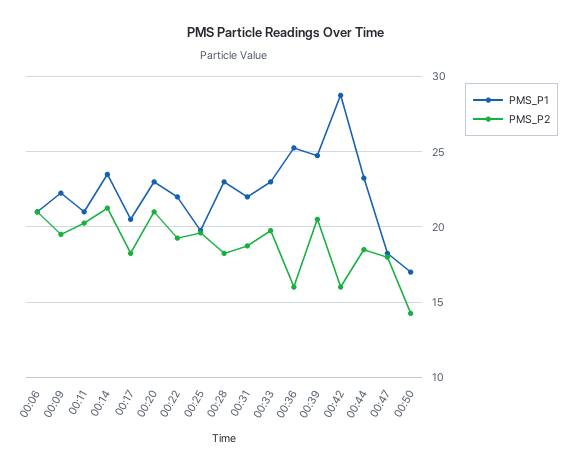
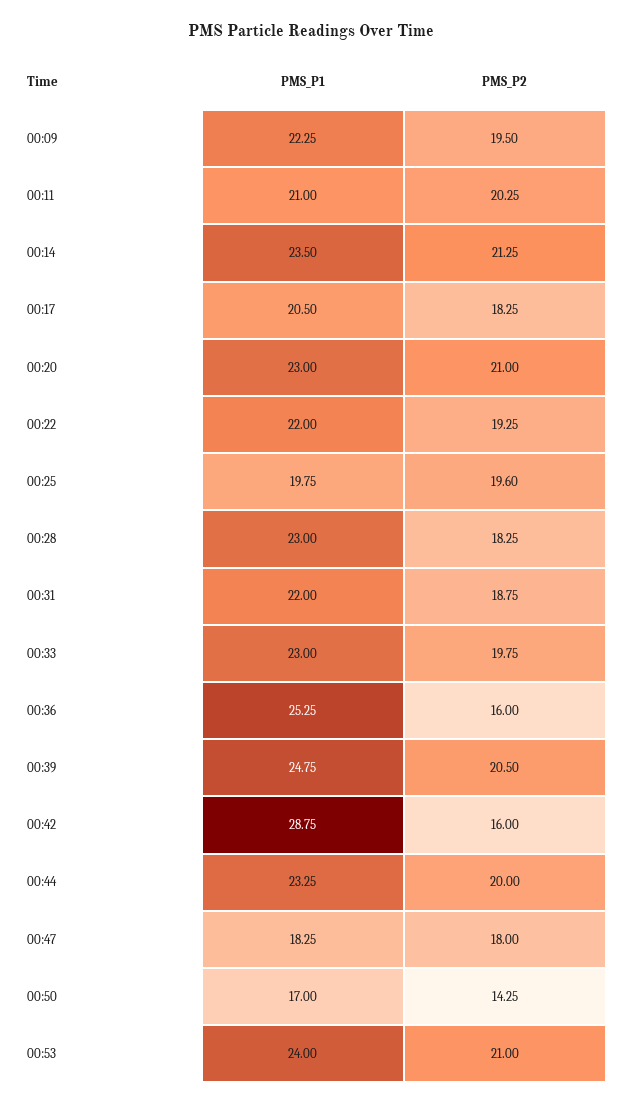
PMS_P1, 00:06: 21 -> none
PMS_P2, 00:06: 21 -> none
PMS_P2, 00:44: 18.5 -> 20
PMS_P1, 00:53: none -> 24
PMS_P2, 00:53: none -> 21

